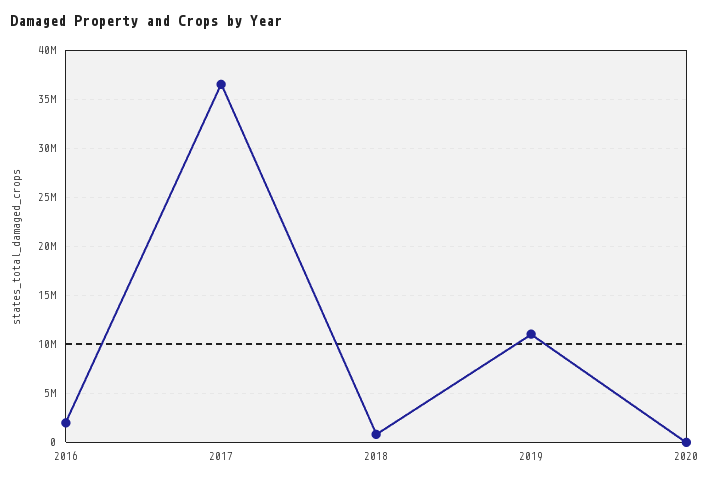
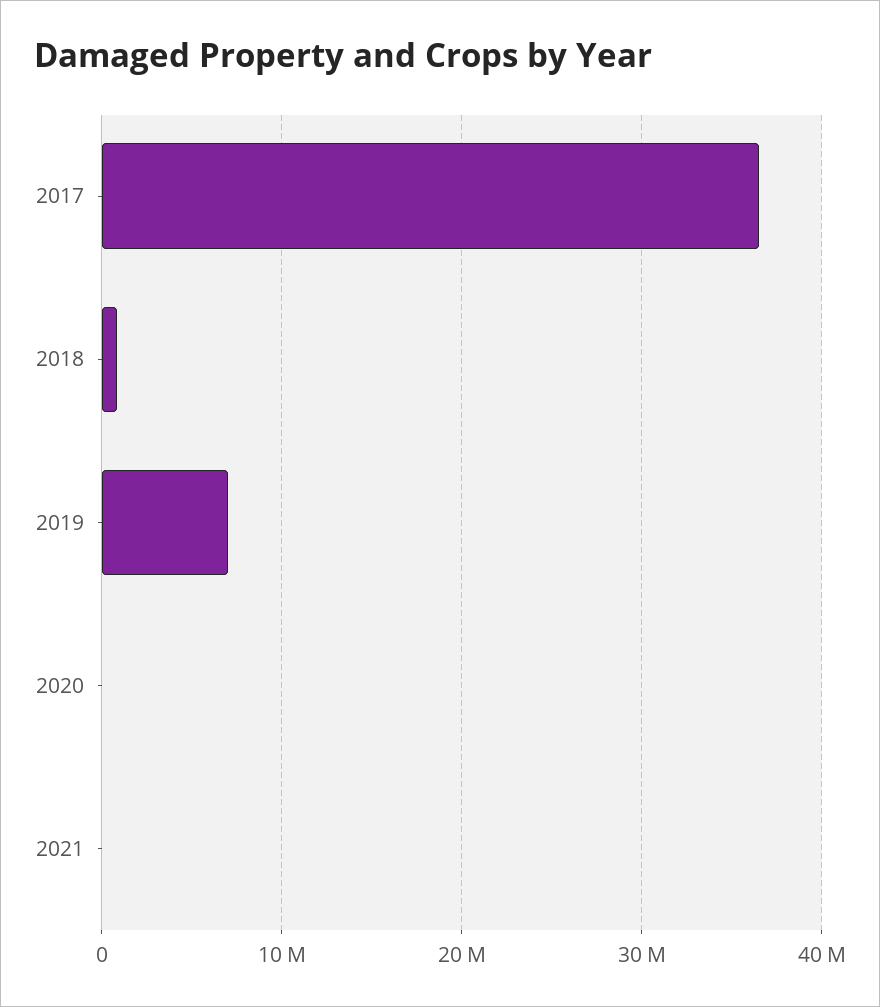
2016: 2000000 -> none
2019: 11000000 -> 7000000
2021: none -> 0

